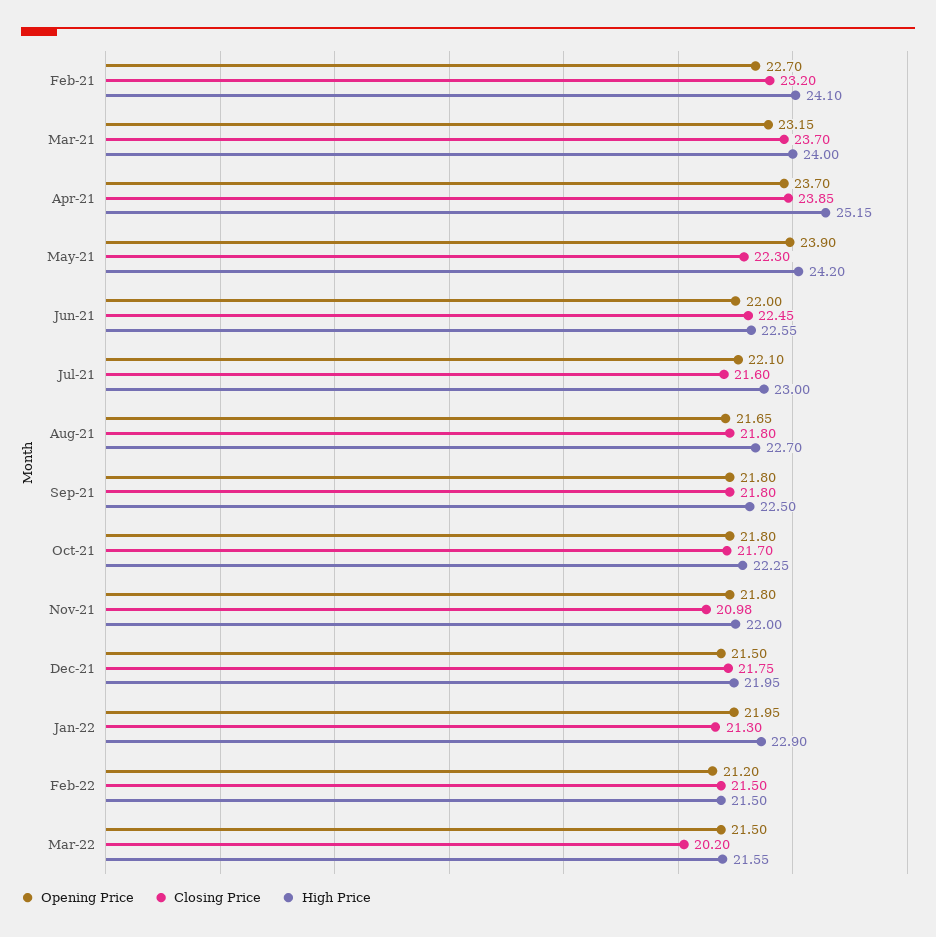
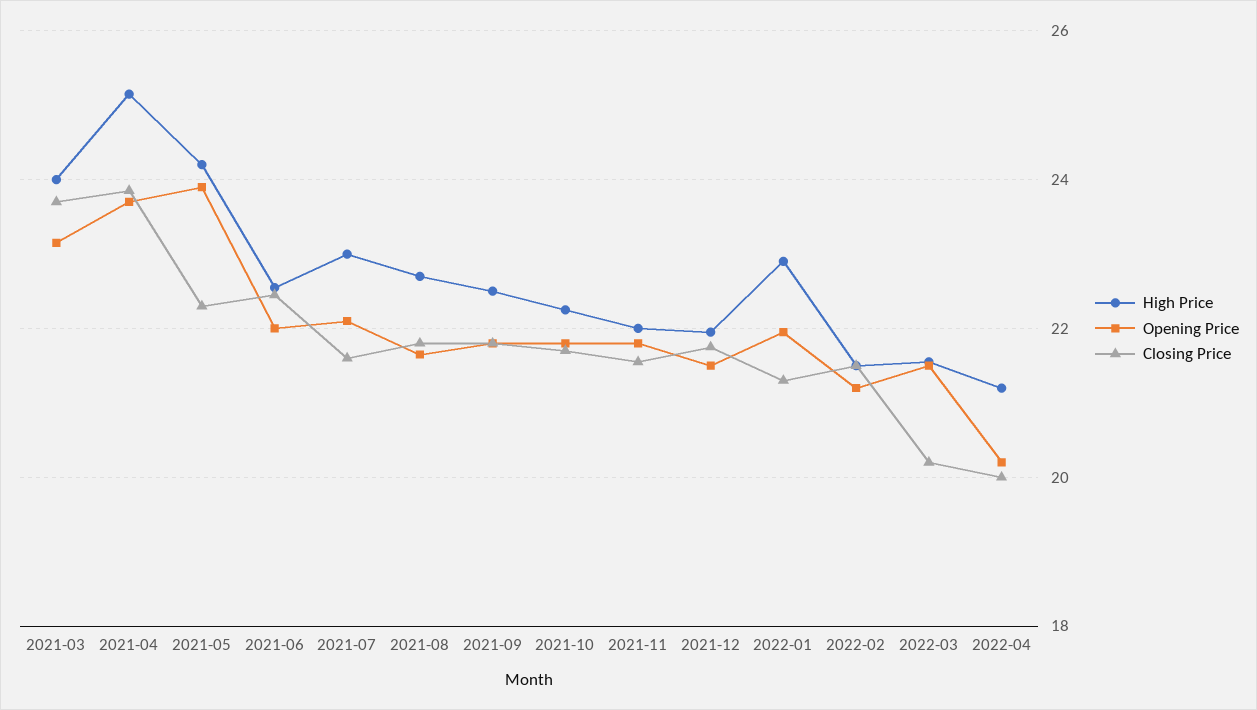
Opening Price, Feb-21: 22.7 -> none
Closing Price, Feb-21: 23.2 -> none
High Price, Feb-21: 24.1 -> none
Closing Price, Nov-21: 20.98 -> 21.6
High Price, 2022-04: none -> 21.2
Opening Price, 2022-04: none -> 20.2
Closing Price, 2022-04: none -> 20

